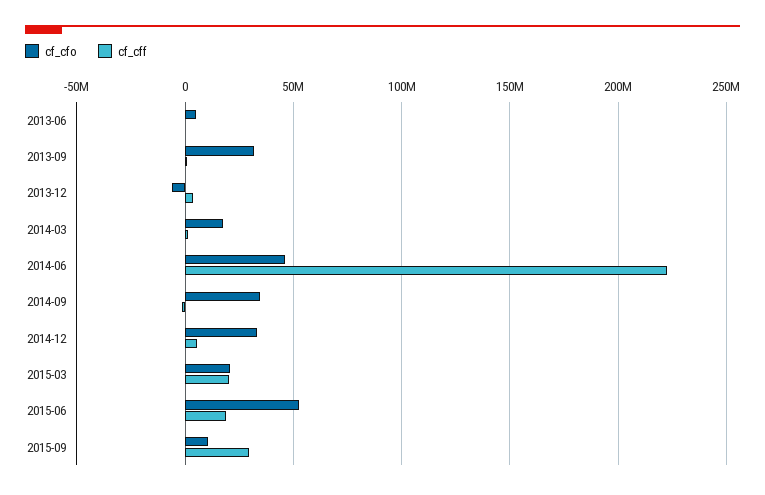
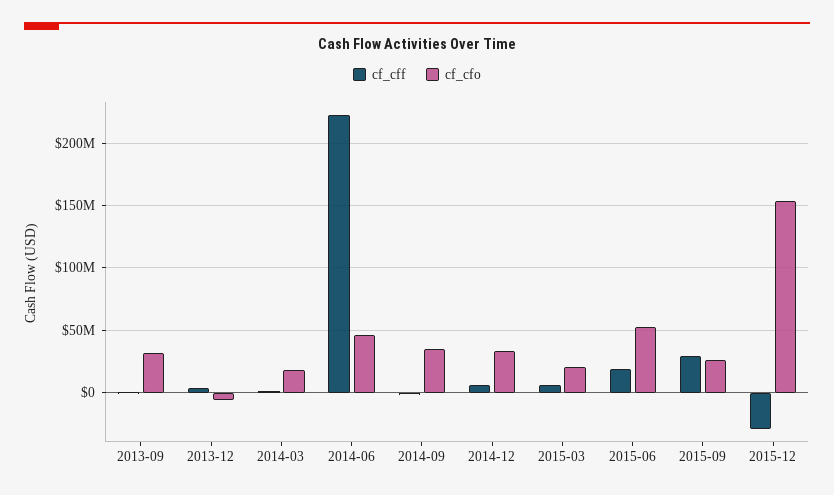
cf_cfo, 2013-06: 5000000 -> none
cf_cff, 2013-06: 0 -> none
cf_cff, 2015-03: 20000000 -> 5000000
cf_cfo, 2015-09: 10000000 -> 25000000
cf_cff, 2015-12: none -> -30000000
cf_cfo, 2015-12: none -> 155000000

